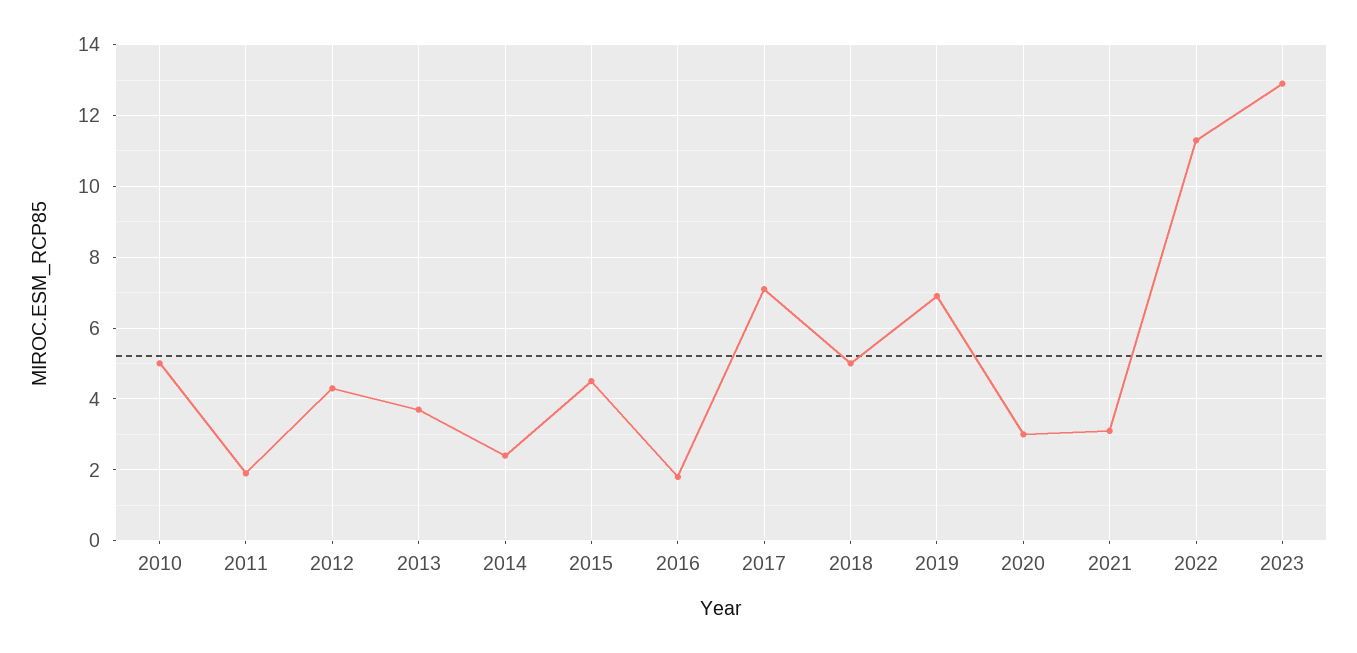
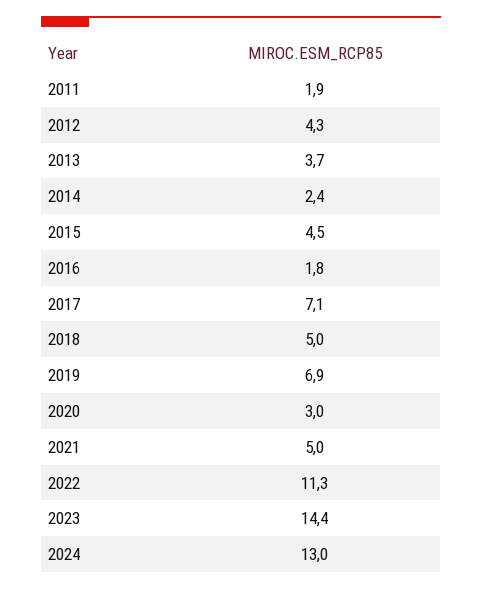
2010: 5 -> none
2021: 3 -> 5
2023: 13 -> 14.4
2024: none -> 13

